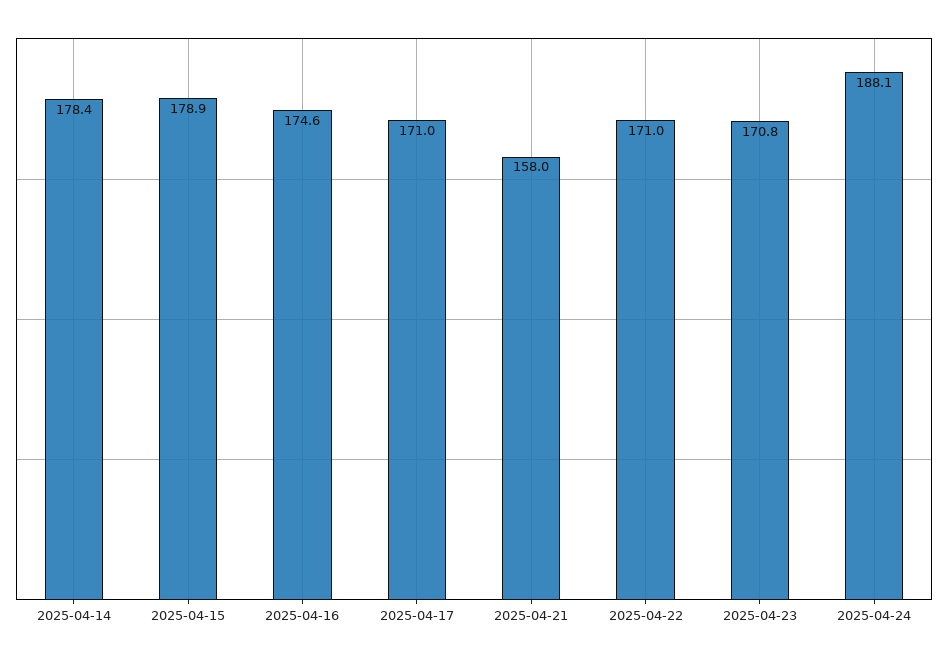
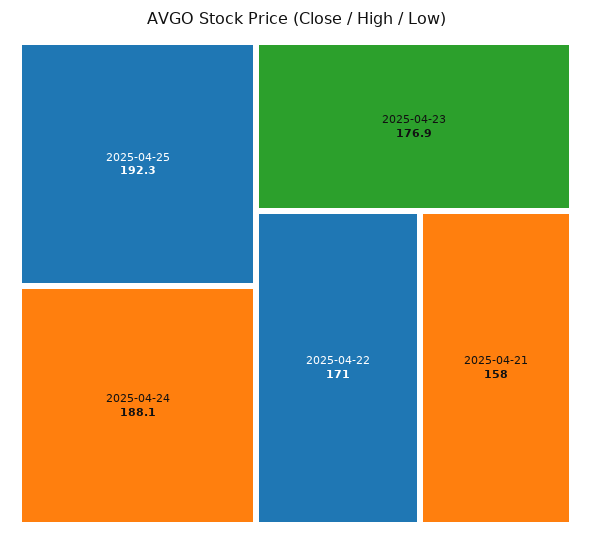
2025-04-14: 178.4 -> none
2025-04-15: 178.9 -> none
2025-04-16: 174.6 -> none
2025-04-17: 171 -> none
2025-04-23: 170.8 -> 176.9
2025-04-25: none -> 192.3

